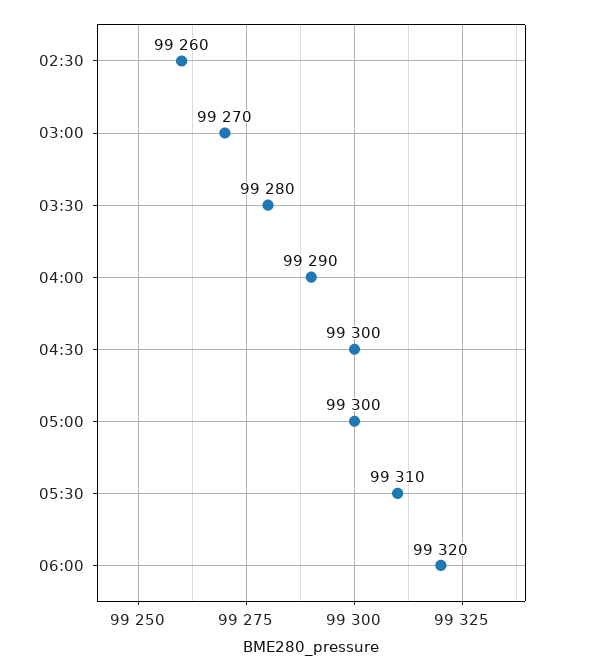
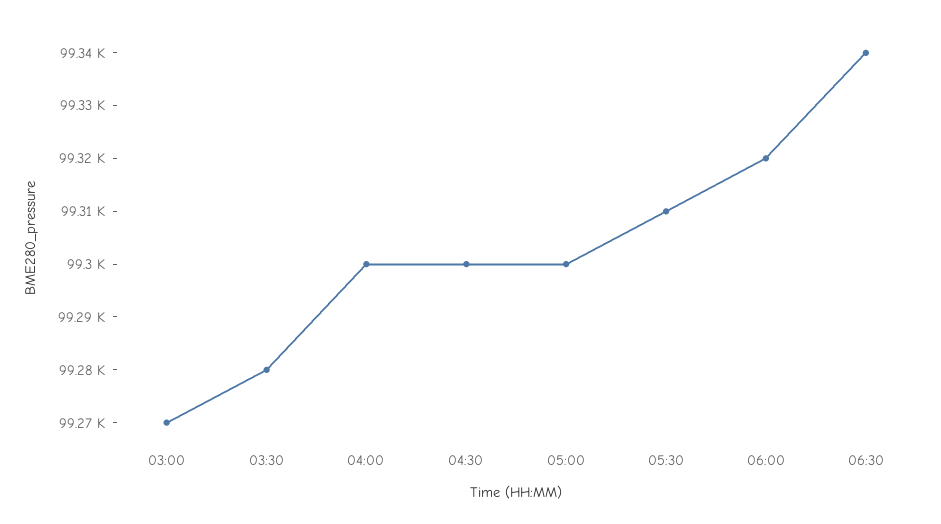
02:30: 99260 -> none
04:00: 99290 -> 99300
06:30: none -> 99340

